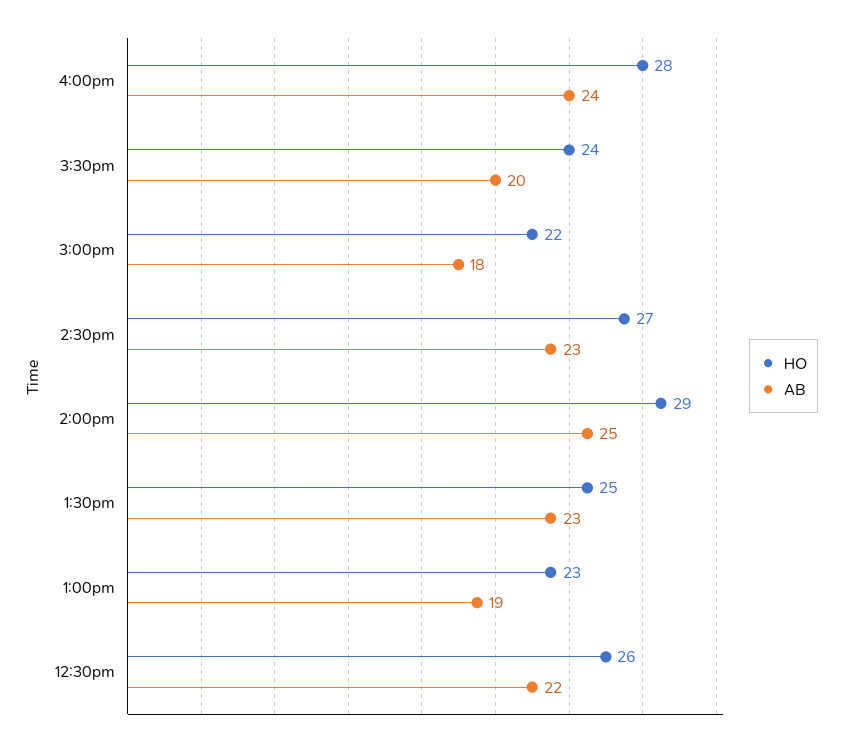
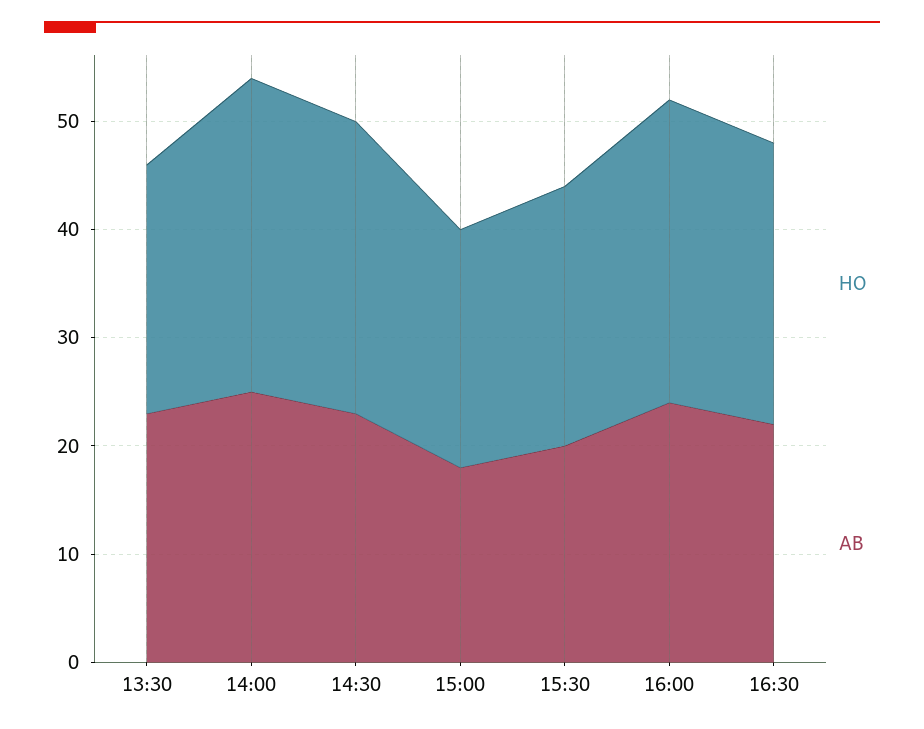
HO, 1:30pm: 25 -> 23
HO, 1:00pm: 23 -> none
AB, 1:00pm: 19 -> none
HO, 12:30pm: 26 -> none
AB, 12:30pm: 22 -> none
HO, 16:30: none -> 26
AB, 16:30: none -> 22

